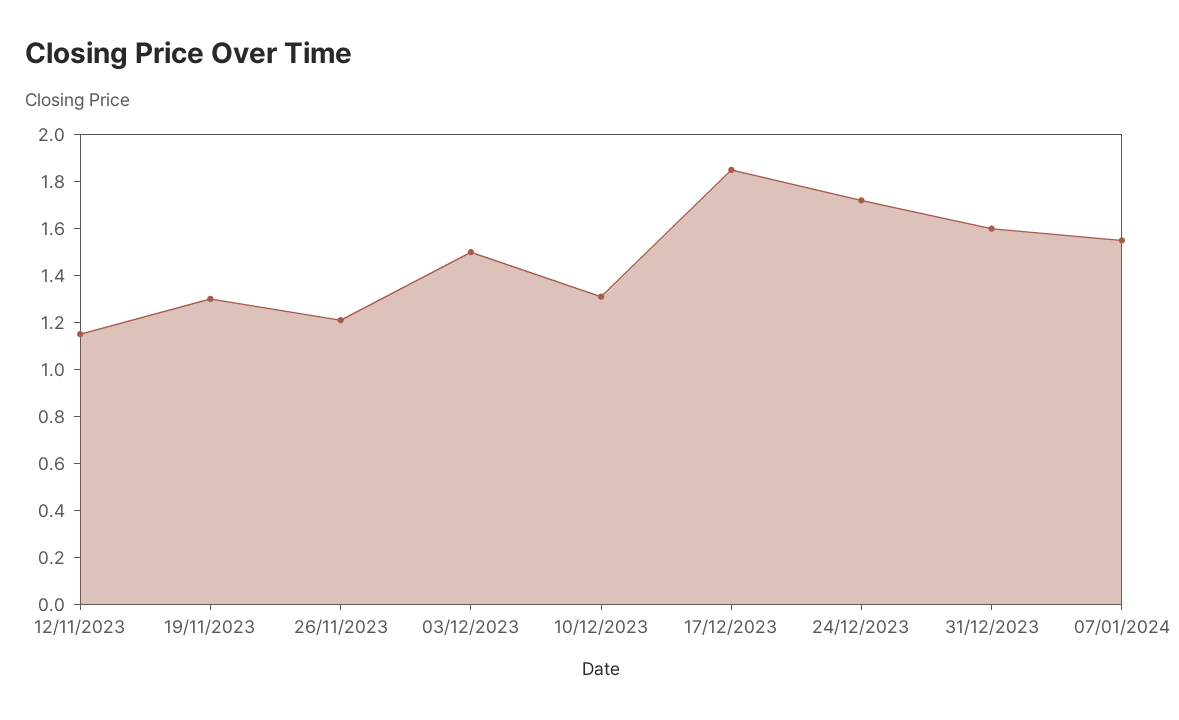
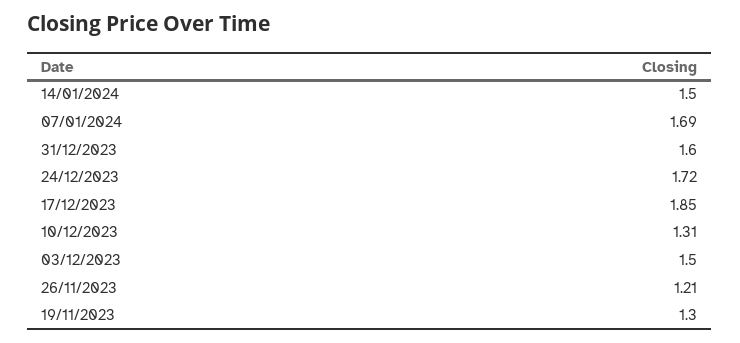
12/11/2023: 1.15 -> none
07/01/2024: 1.55 -> 1.69
14/01/2024: none -> 1.5

